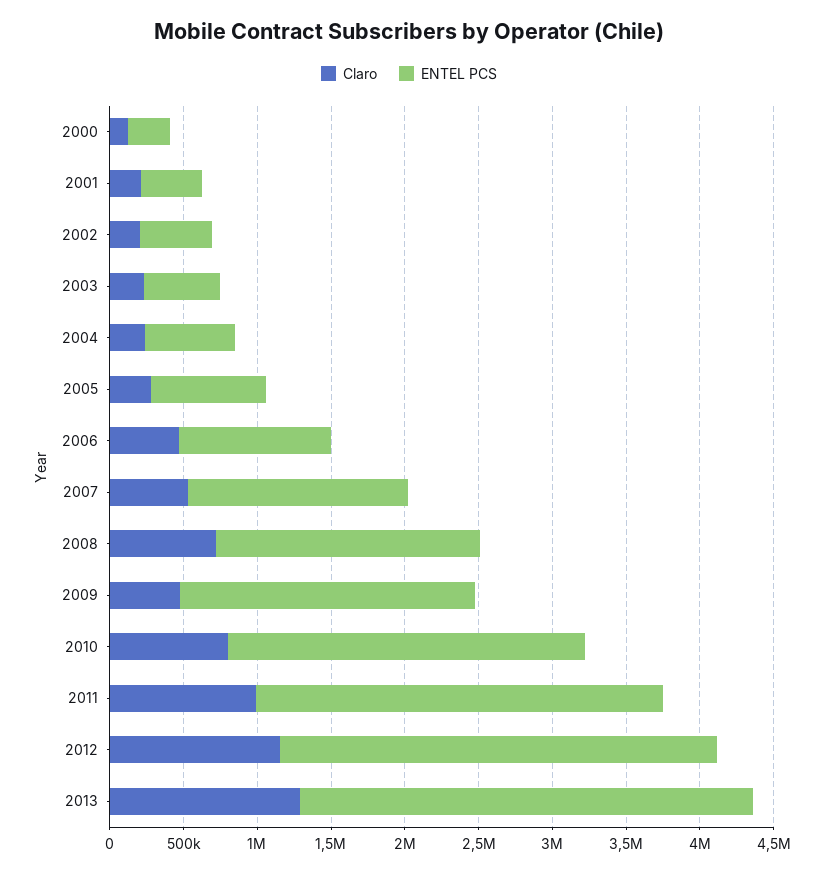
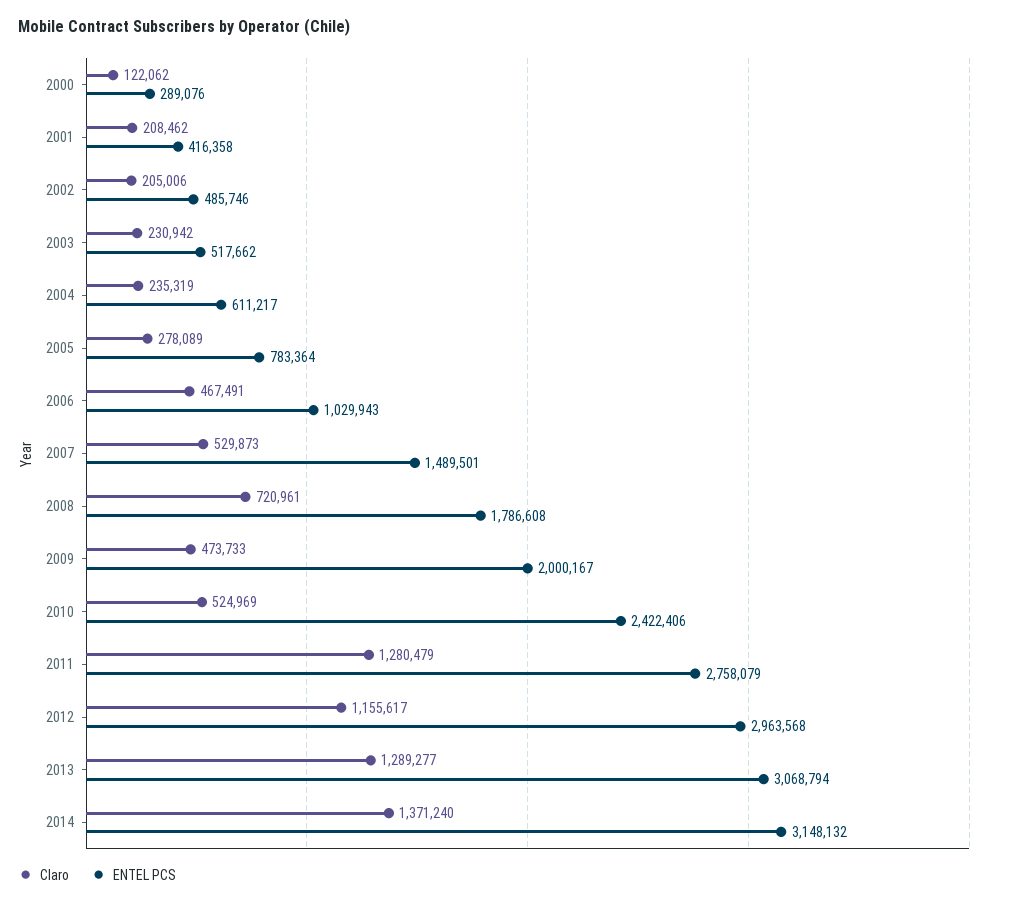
Claro, 2010: 800000 -> 524969
Claro, 2011: 1000000 -> 1280479
Claro, 2014: none -> 1371240
ENTEL PCS, 2014: none -> 3148132

